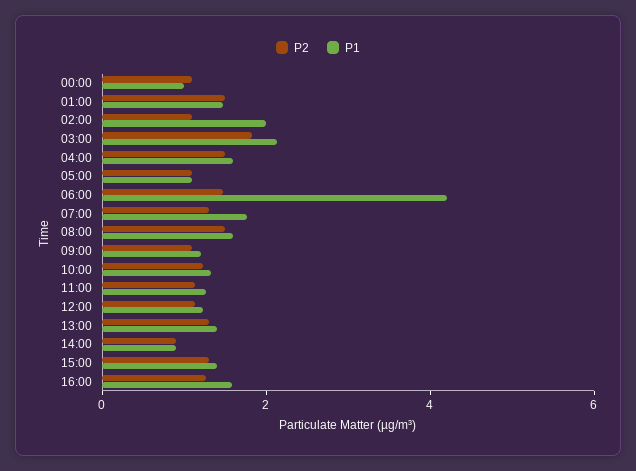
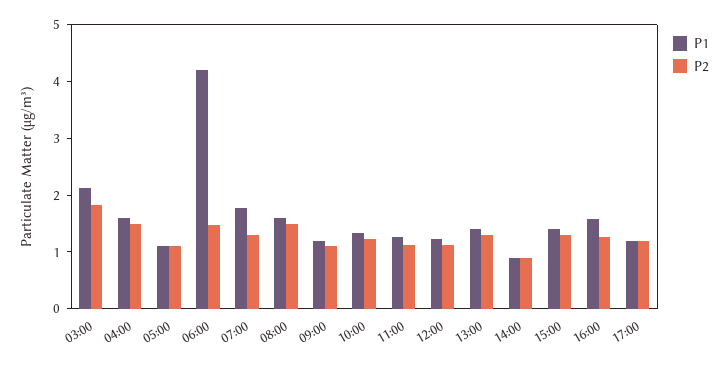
P2, 00:00: 1 -> none
P1, 00:00: 1 -> none
P2, 01:00: 1.5 -> none
P1, 01:00: 1.5 -> none
P2, 02:00: 1 -> none
P1, 02:00: 2 -> none
P1, 17:00: none -> 1.2
P2, 17:00: none -> 1.2

